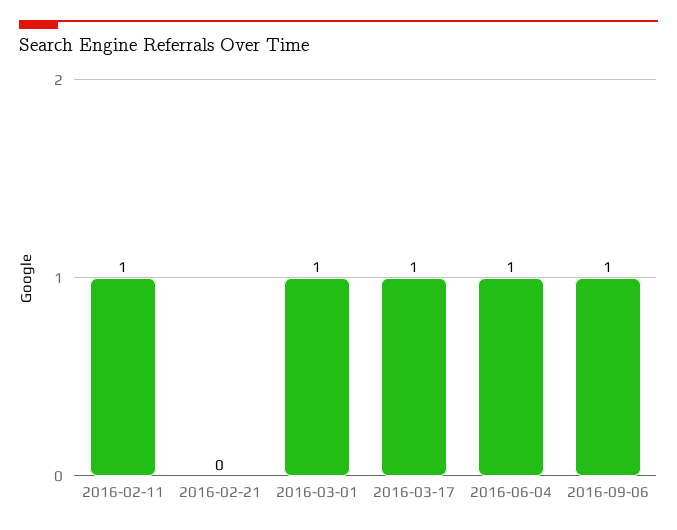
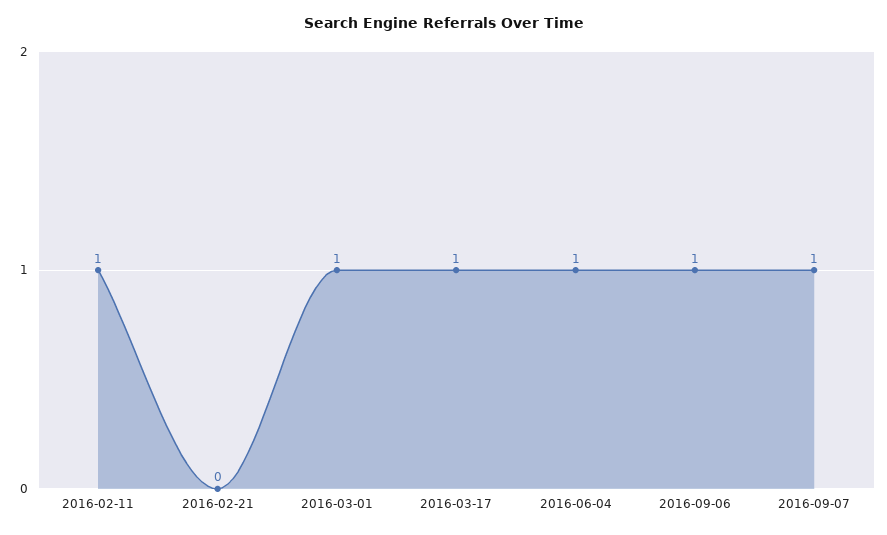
2016-09-07: none -> 1

